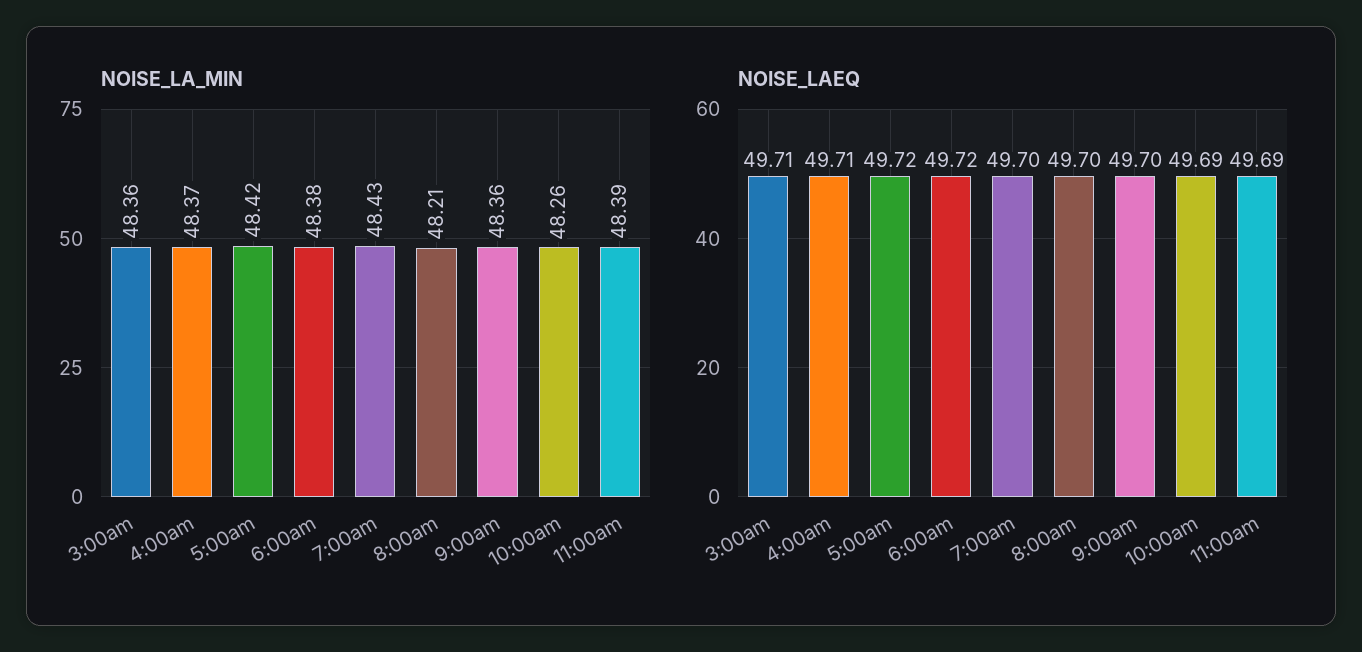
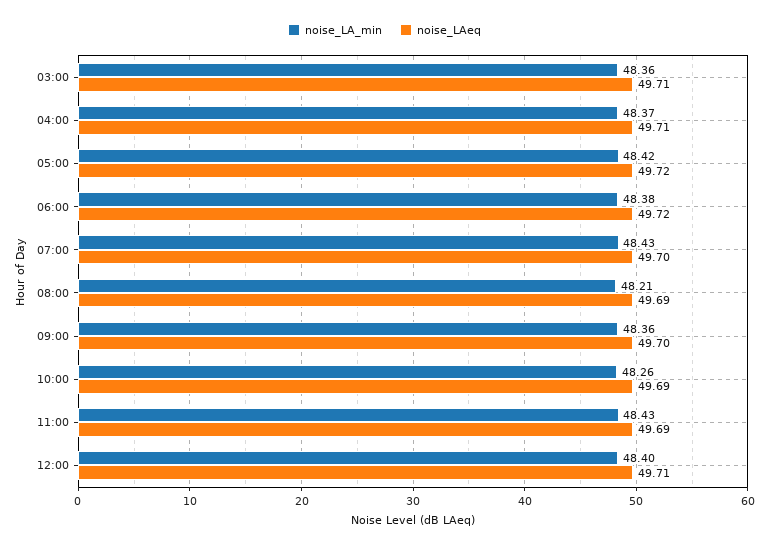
NOISE_LA_MIN, 11:00am: 48.39 -> 48.43
NOISE_LAEQ, 8:00am: 49.7 -> 49.69
NOISE_LA_MIN, 12:00: none -> 48.4
NOISE_LAEQ, 12:00: none -> 49.71

